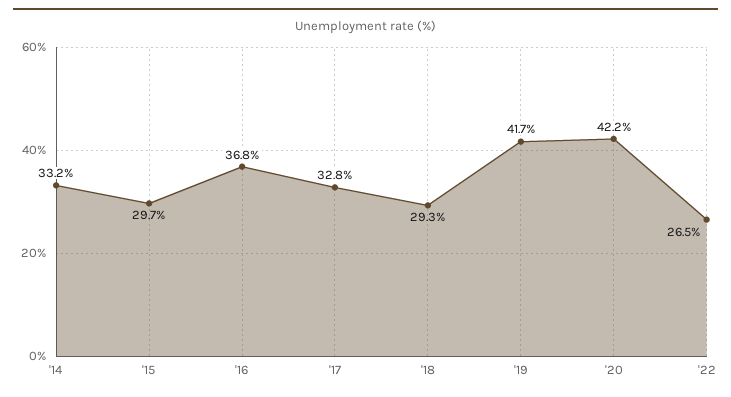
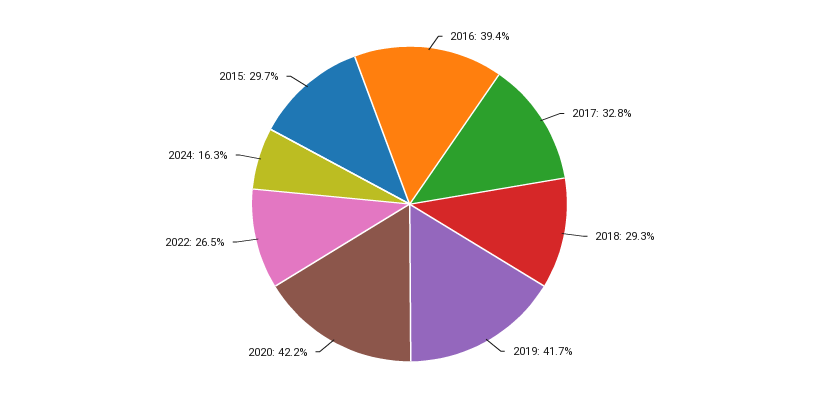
'14: 33.2 -> none
'16: 36.8 -> 39.4
2024: none -> 16.3

